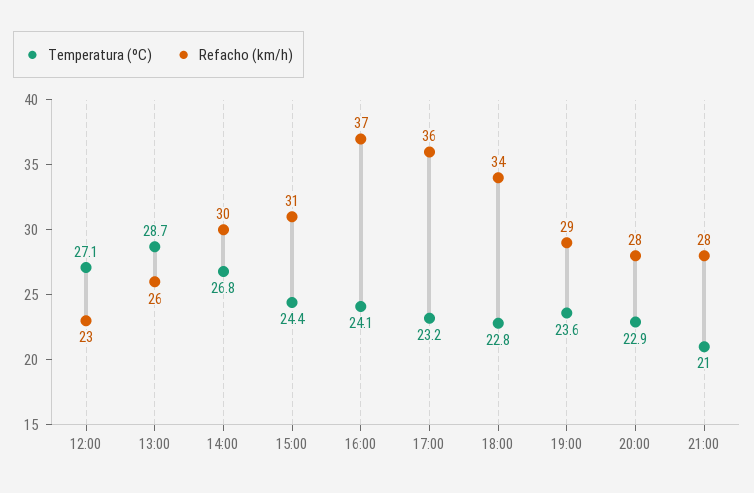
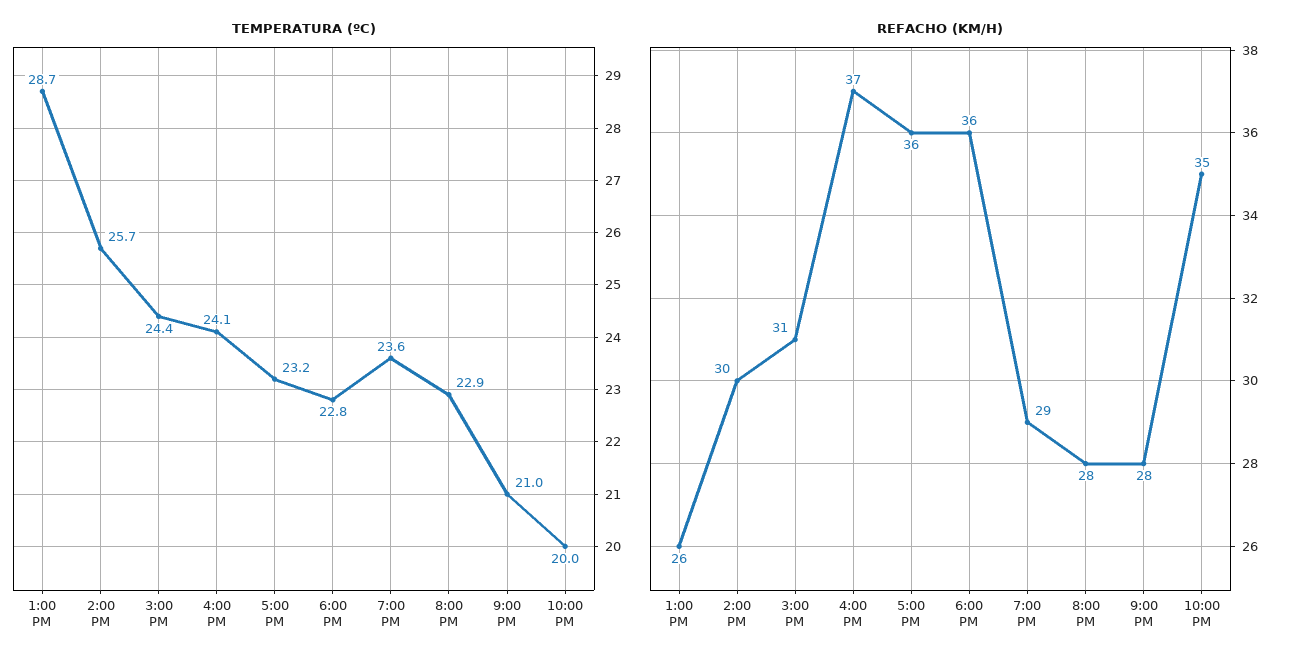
Temperatura (ºC), 12:00: 27.1 -> none
Refacho (km/h), 12:00: 23 -> none
Temperatura (ºC), 14:00: 26.8 -> 25.7
Refacho (km/h), 18:00: 34 -> 36
Temperatura (ºC), 10:00 PM: none -> 20
Refacho (km/h), 10:00 PM: none -> 35

